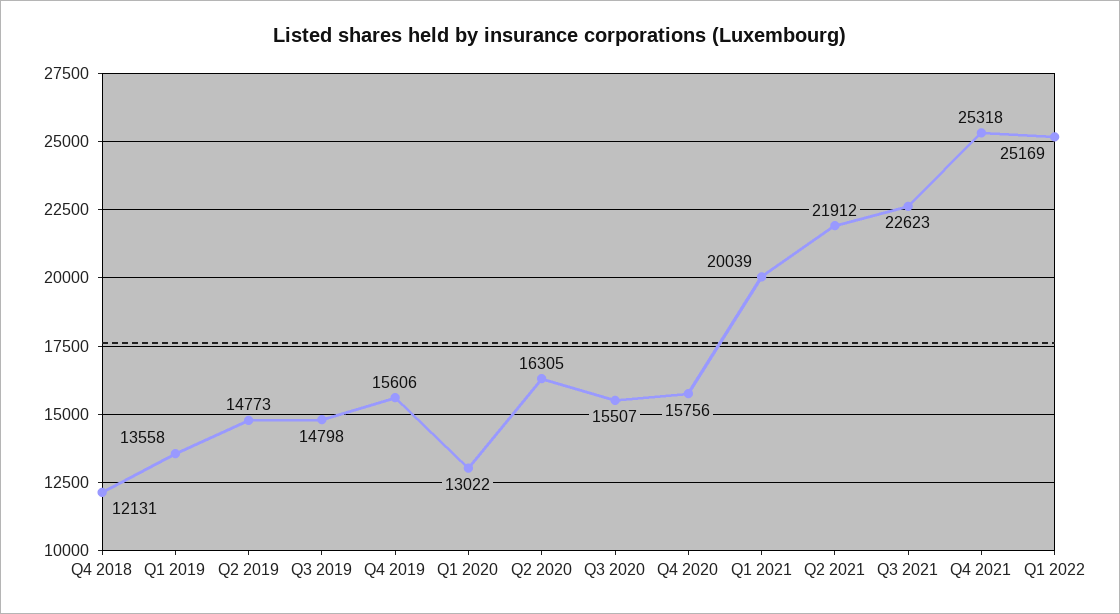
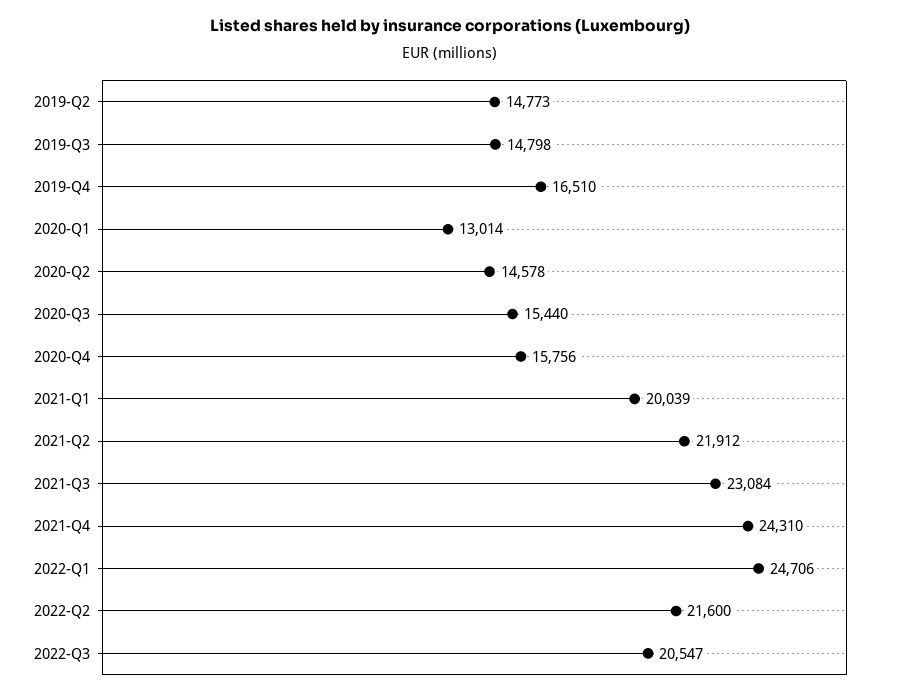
Q4 2018: 12131 -> none
Q1 2019: 13558 -> none
Q4 2019: 15606 -> 16510
Q1 2020: 13022 -> 13014
Q2 2020: 16305 -> 14578
Q3 2020: 15507 -> 15440
Q3 2021: 22623 -> 23084
Q4 2021: 25318 -> 24310
Q1 2022: 25169 -> 24706
2022-Q2: none -> 21600
2022-Q3: none -> 20547

